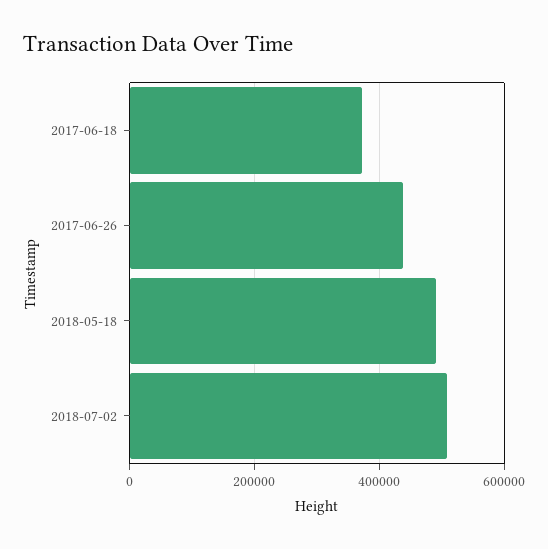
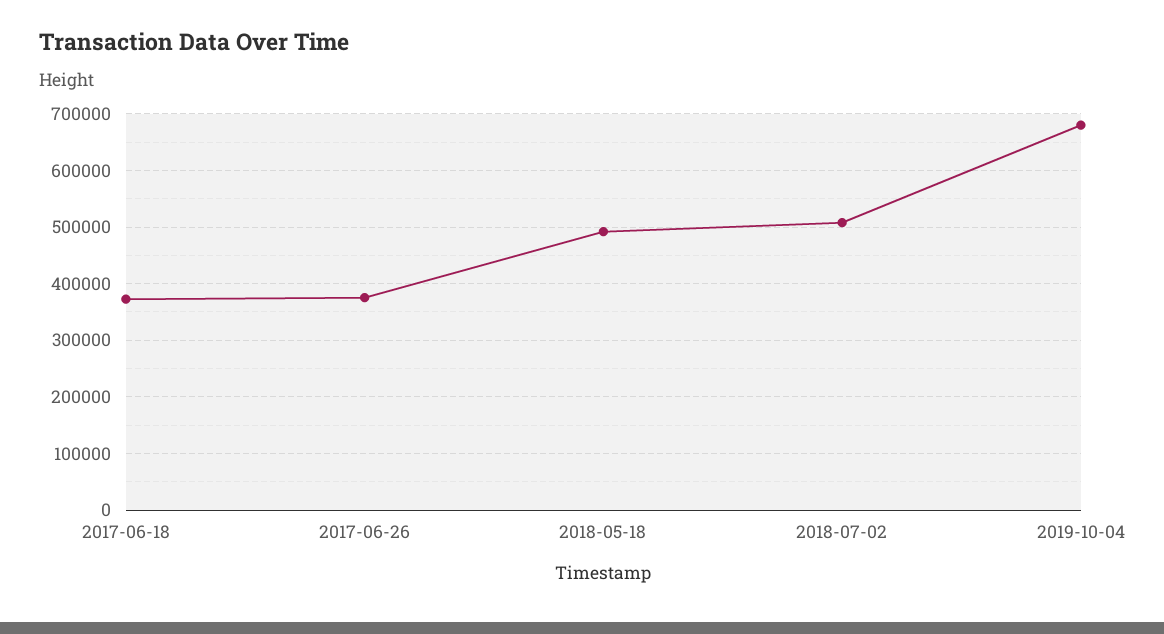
2017-06-26: 440000 -> 380000
2019-10-04: none -> 680000

